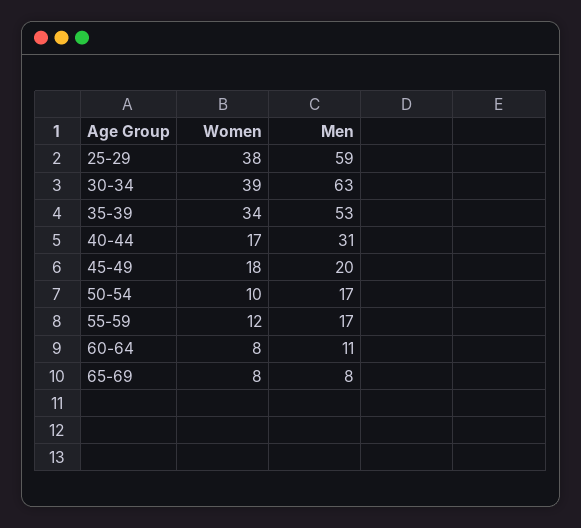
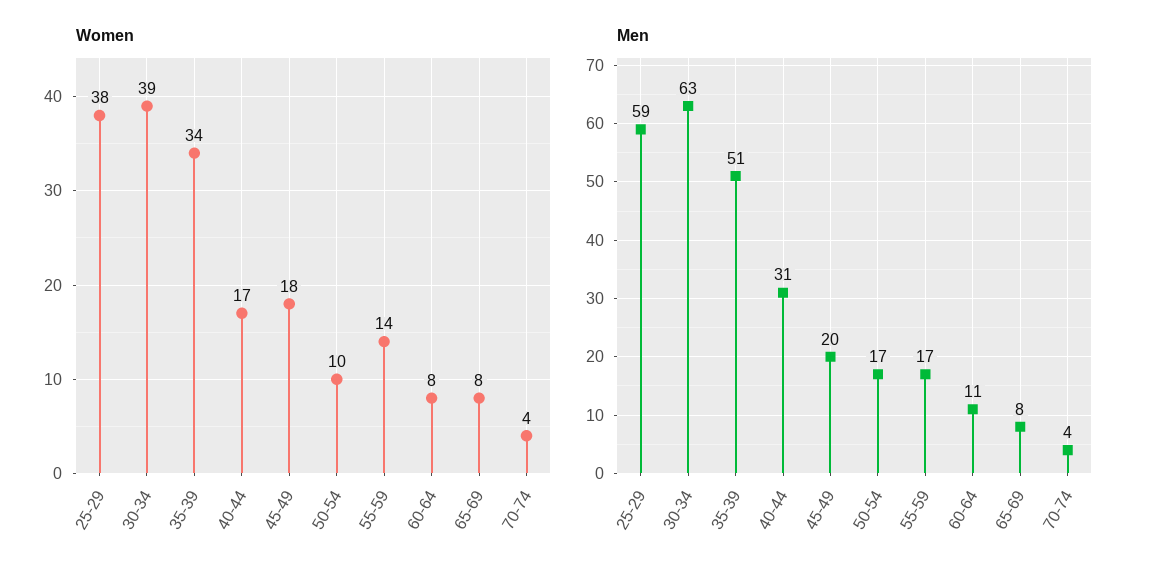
Men, 35-39: 53 -> 51
Women, 55-59: 12 -> 14
Women, 70-74: none -> 4
Men, 70-74: none -> 4

